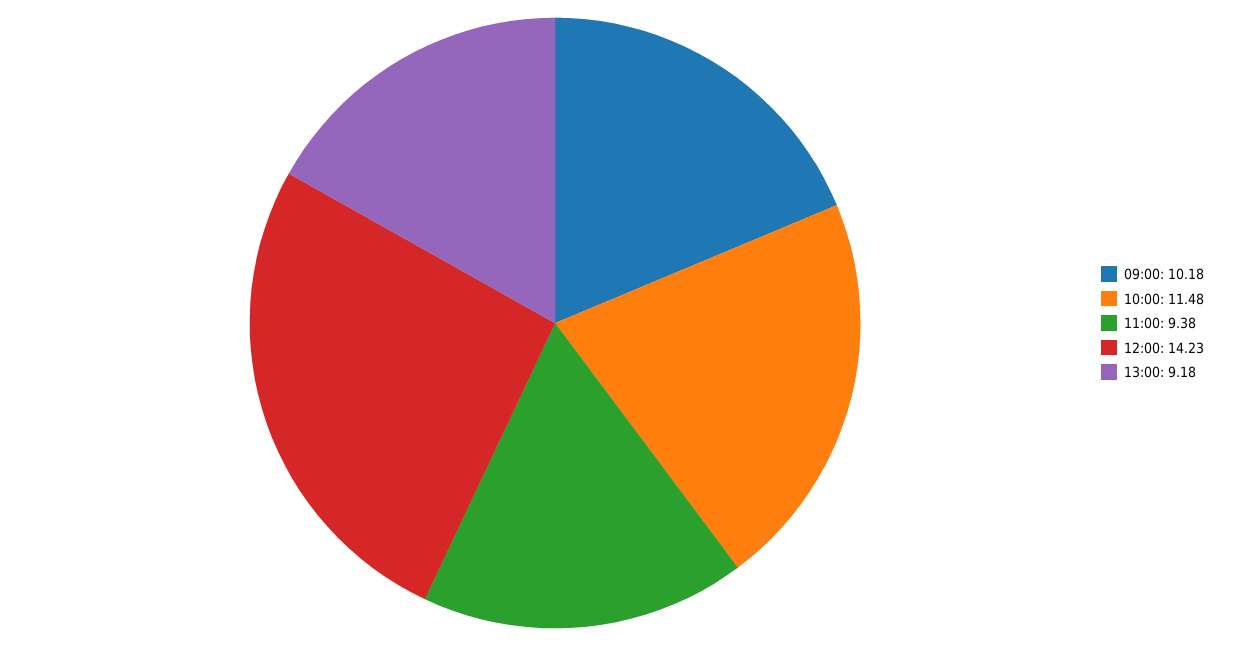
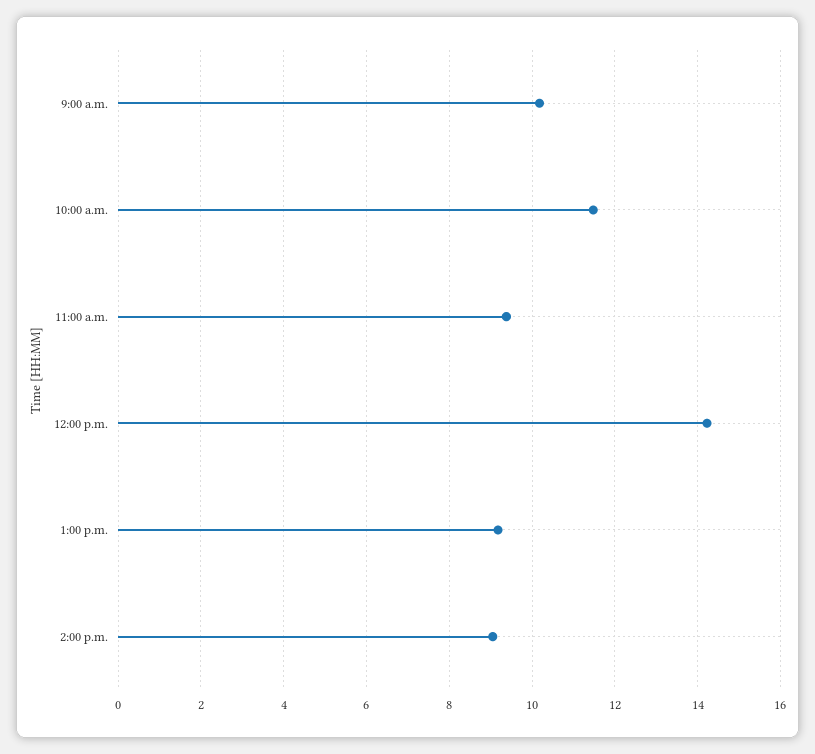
2:00 p.m.: none -> 9

